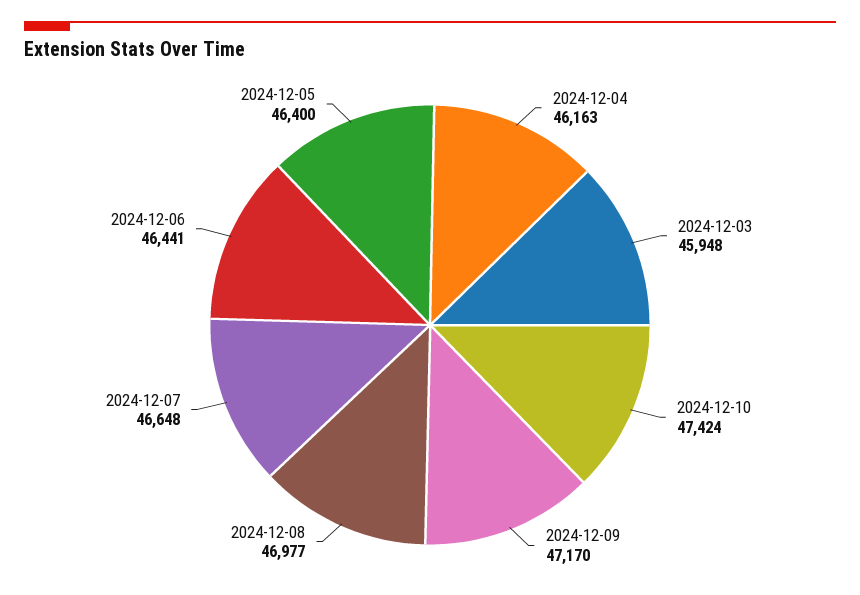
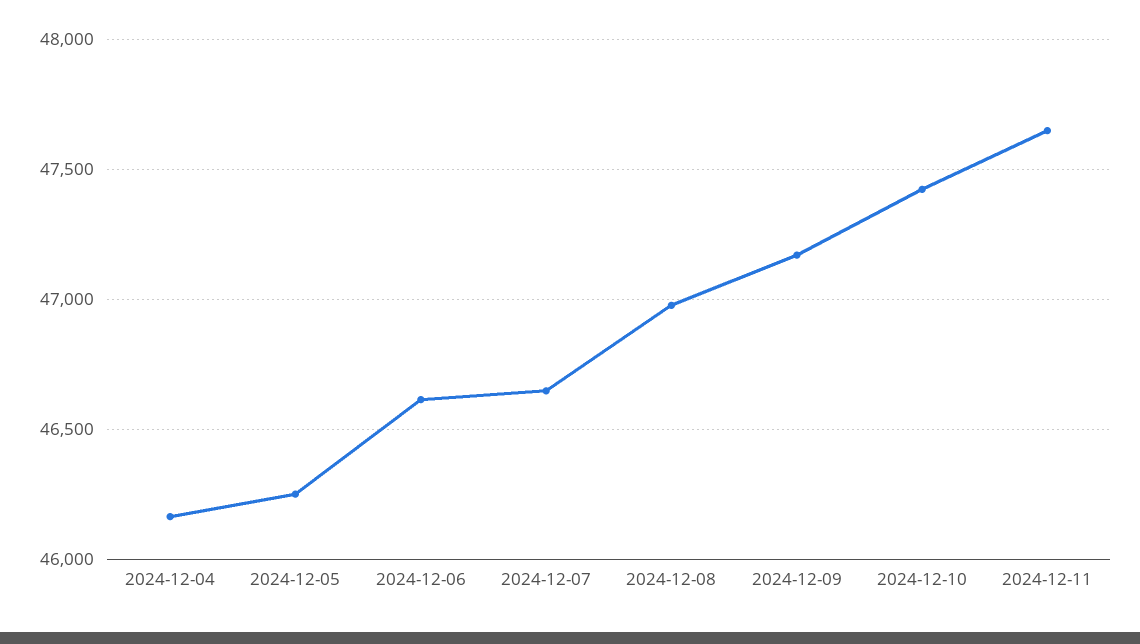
2024-12-03: 45948 -> none
2024-12-06: 46441 -> 46600
2024-12-05: 46400 -> 46250
2024-12-11: none -> 47650

